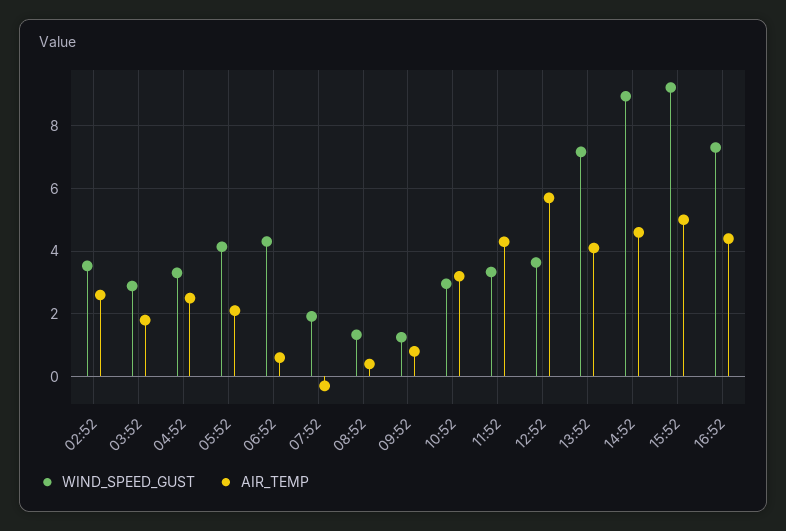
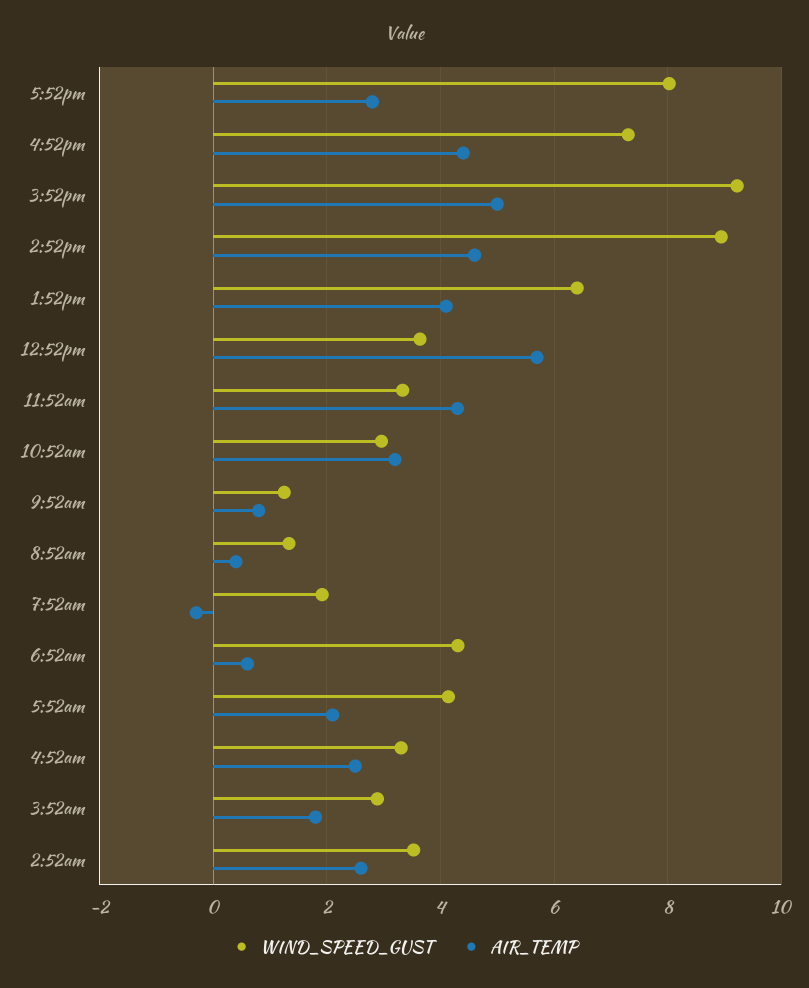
WIND_SPEED_GUST, 13:52: 7.2 -> 6.4
WIND_SPEED_GUST, 5:52pm: none -> 8
AIR_TEMP, 5:52pm: none -> 2.8

